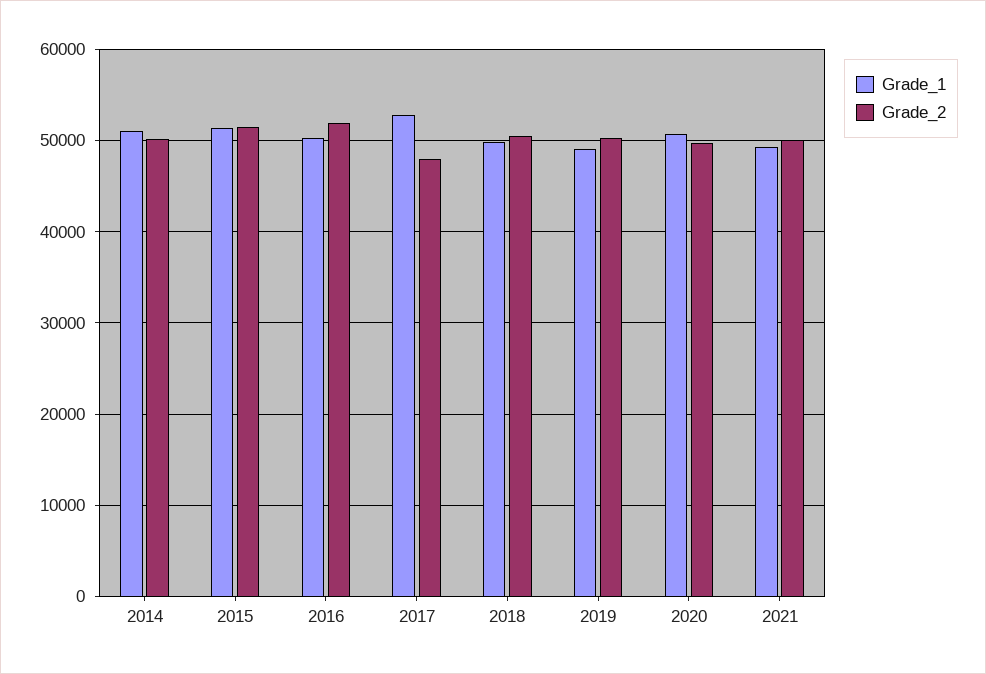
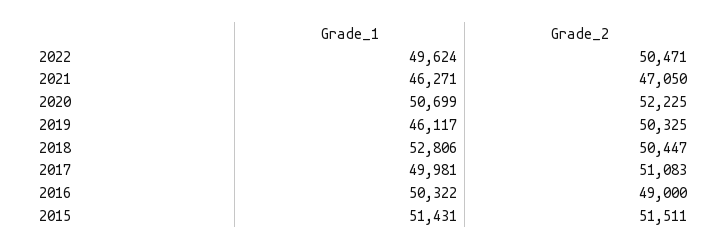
Grade_1, 2014: 51000 -> none
Grade_2, 2014: 50000 -> none
Grade_2, 2016: 52000 -> 49000
Grade_1, 2017: 53000 -> 49981
Grade_2, 2017: 48000 -> 51083
Grade_1, 2018: 50000 -> 52806
Grade_1, 2019: 49000 -> 46117
Grade_2, 2020: 50000 -> 52225
Grade_1, 2021: 49000 -> 46271
Grade_2, 2021: 50000 -> 47050
Grade_1, 2022: none -> 49624
Grade_2, 2022: none -> 50471

